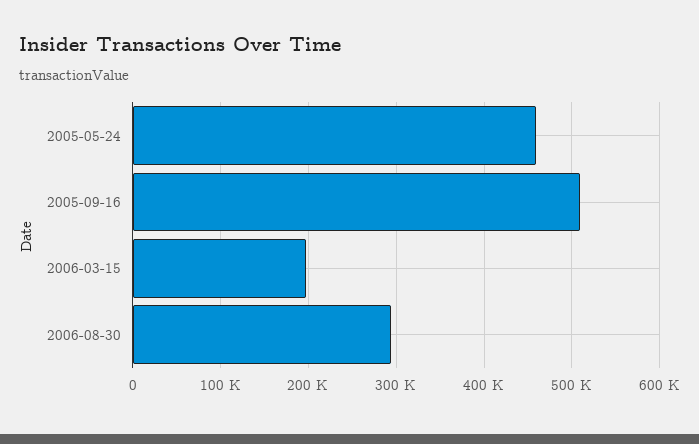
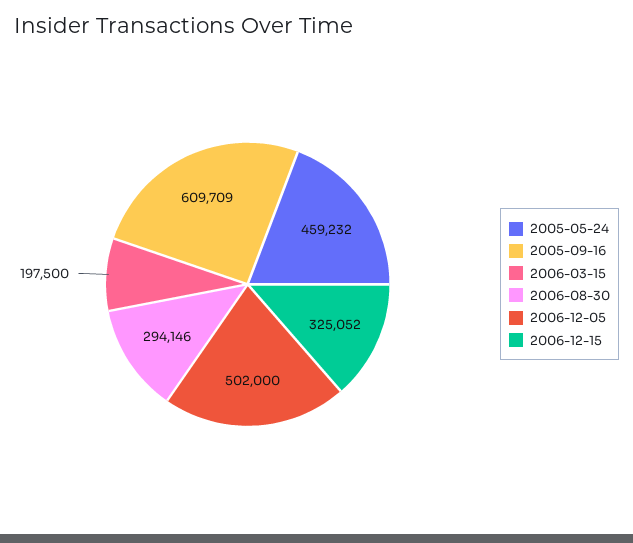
2005-09-16: 510000 -> 609709
2006-12-05: none -> 502000
2006-12-15: none -> 325052

